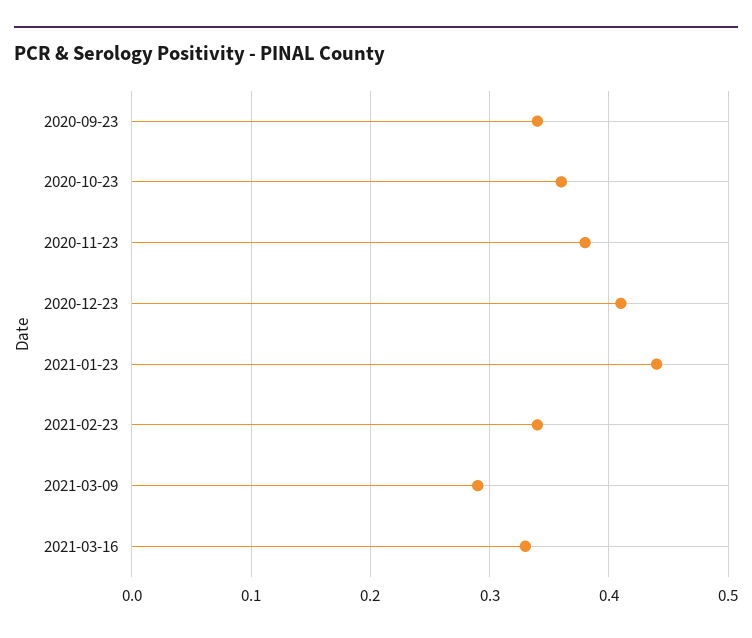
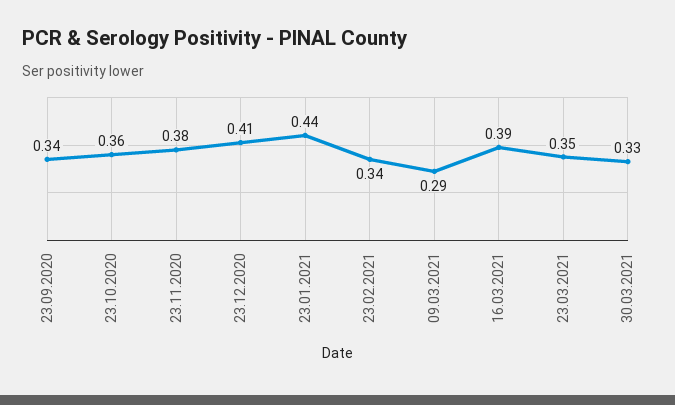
2021-03-16: 0.33 -> 0.39
23.03.2021: none -> 0.35
30.03.2021: none -> 0.33

